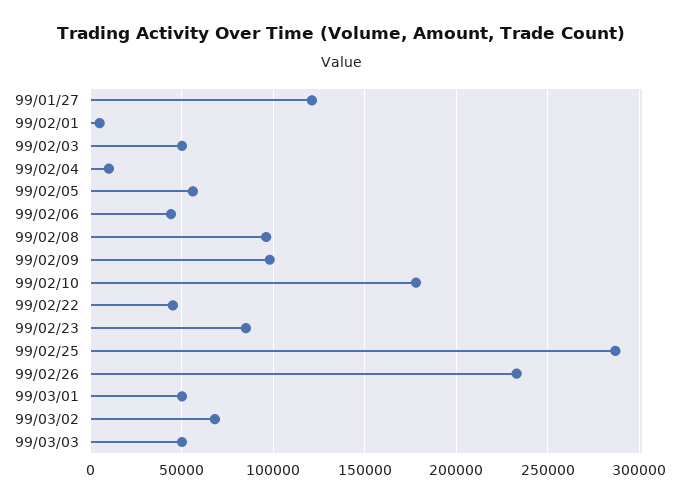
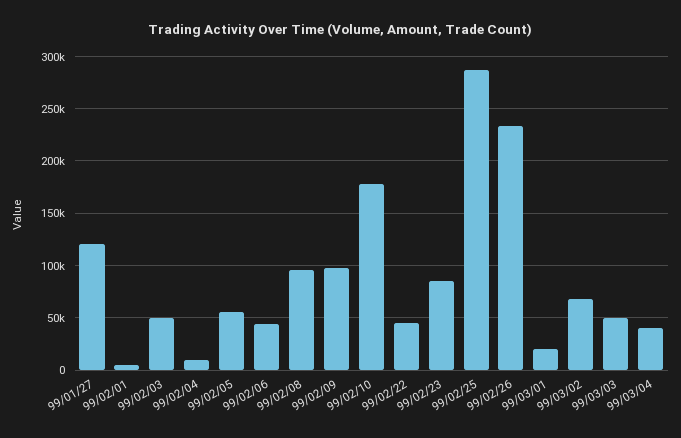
99/03/01: 50000 -> 20000
99/03/04: none -> 40000

